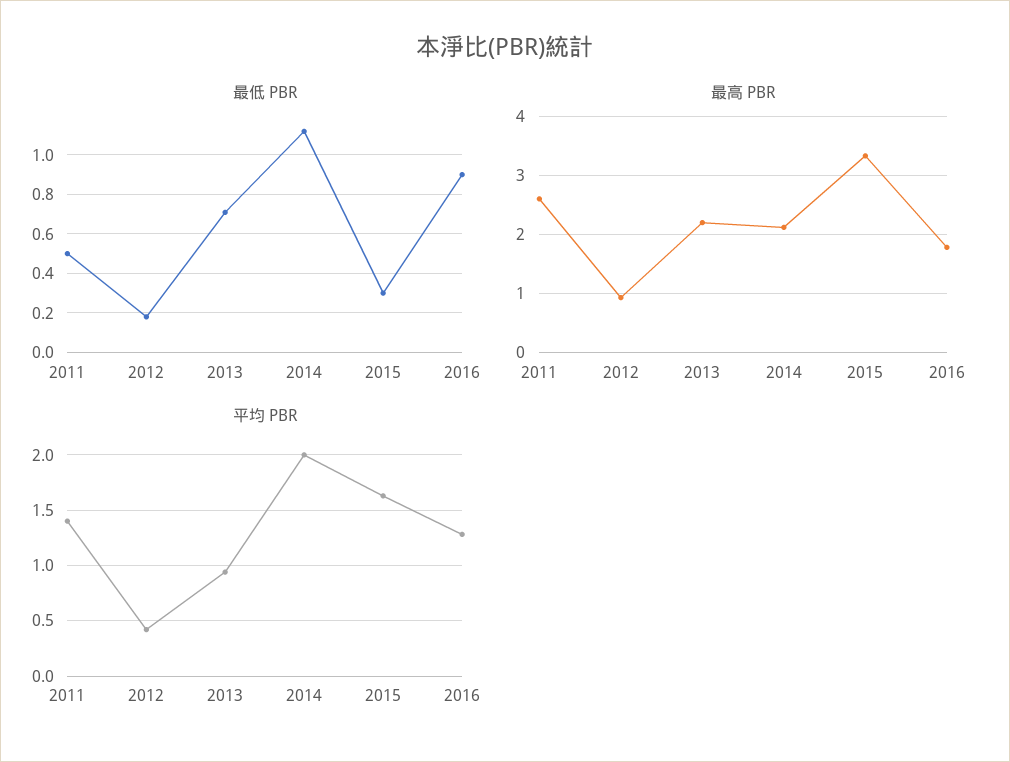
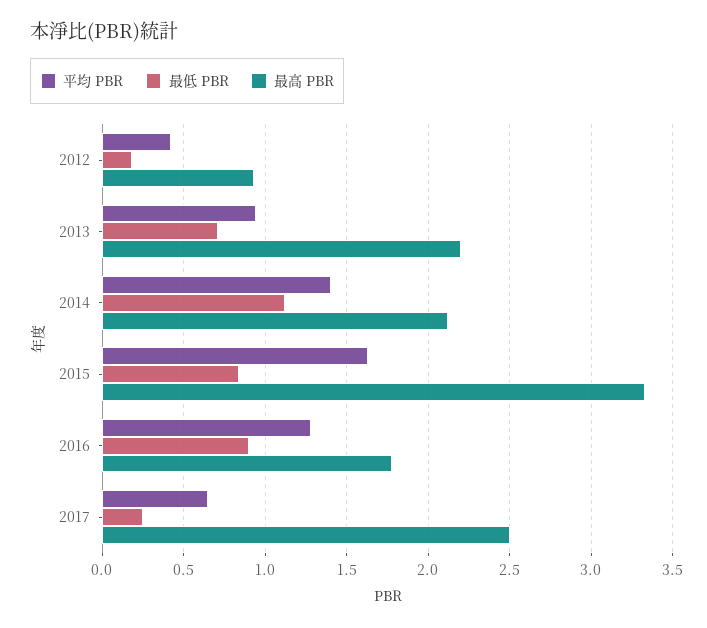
最低 PBR, 2011: 0.5 -> none
最低 PBR, 2015: 0.3 -> 0.85
最高 PBR, 2011: 2.6 -> none
平均 PBR, 2011: 1.4 -> none
平均 PBR, 2014: 2 -> 1.4
平均 PBR, 2017: none -> 0.65
最低 PBR, 2017: none -> 0.25
最高 PBR, 2017: none -> 2.5

